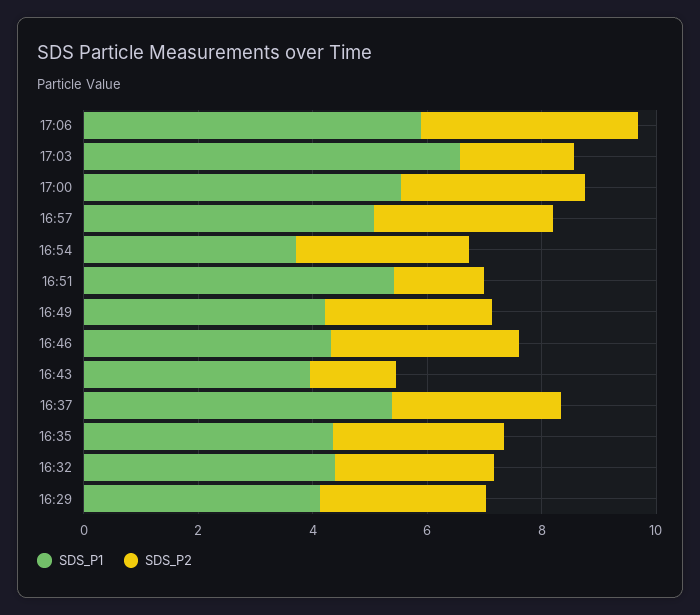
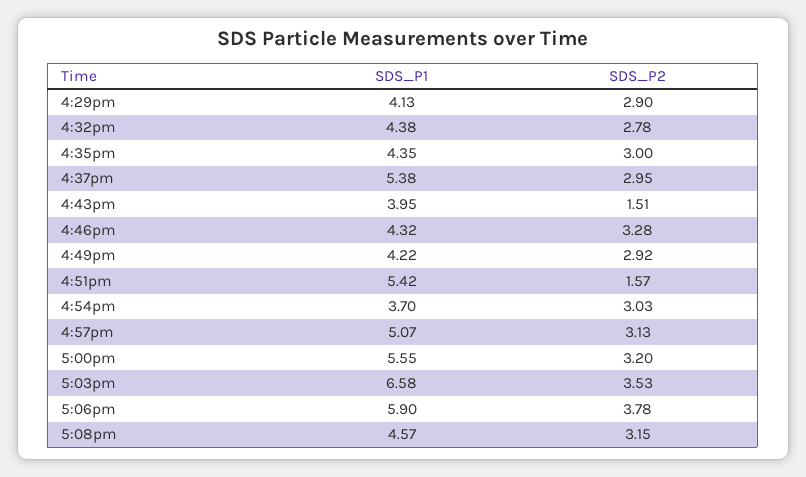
SDS_P2, 17:03: 2 -> 3.53
SDS_P1, 5:08pm: none -> 4.57
SDS_P2, 5:08pm: none -> 3.15

